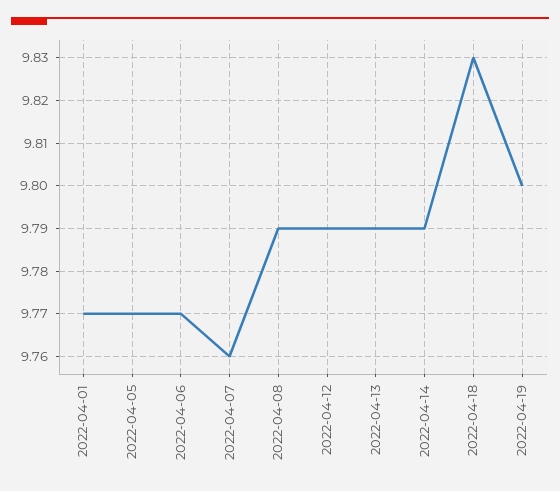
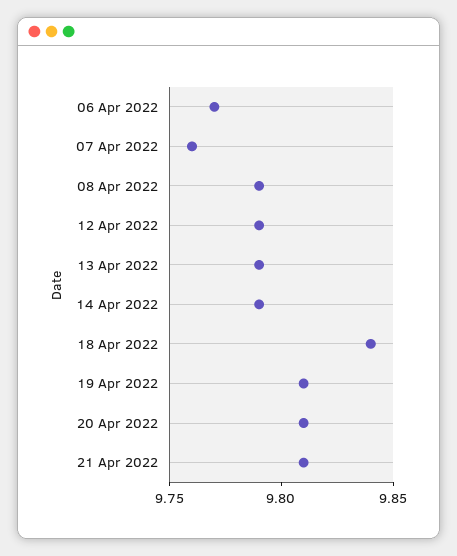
2022-04-01: 9.77 -> none
2022-04-05: 9.77 -> none
2022-04-18: 9.83 -> 9.84
2022-04-19: 9.8 -> 9.81
20 Apr 2022: none -> 9.81
21 Apr 2022: none -> 9.81

